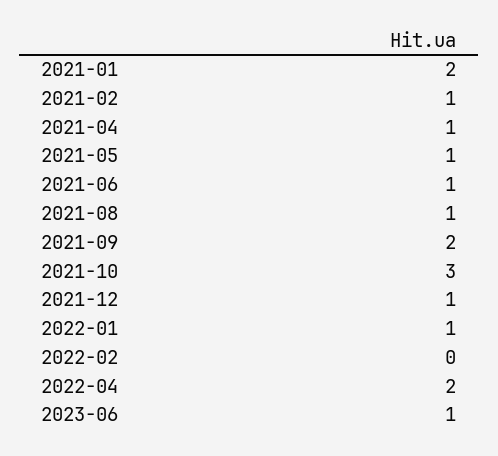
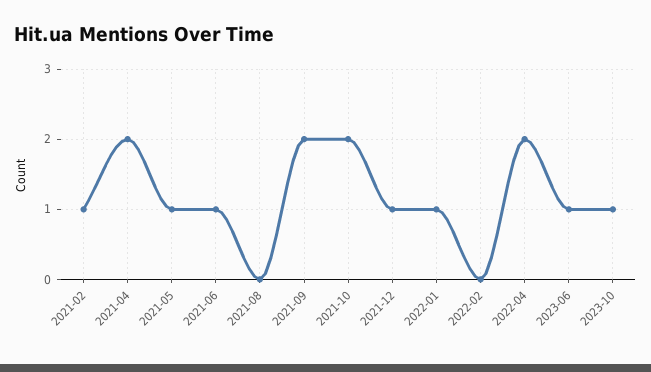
2021-01: 2 -> none
2021-04: 1 -> 2
2021-08: 1 -> 0
2021-10: 3 -> 2
2023-10: none -> 1

